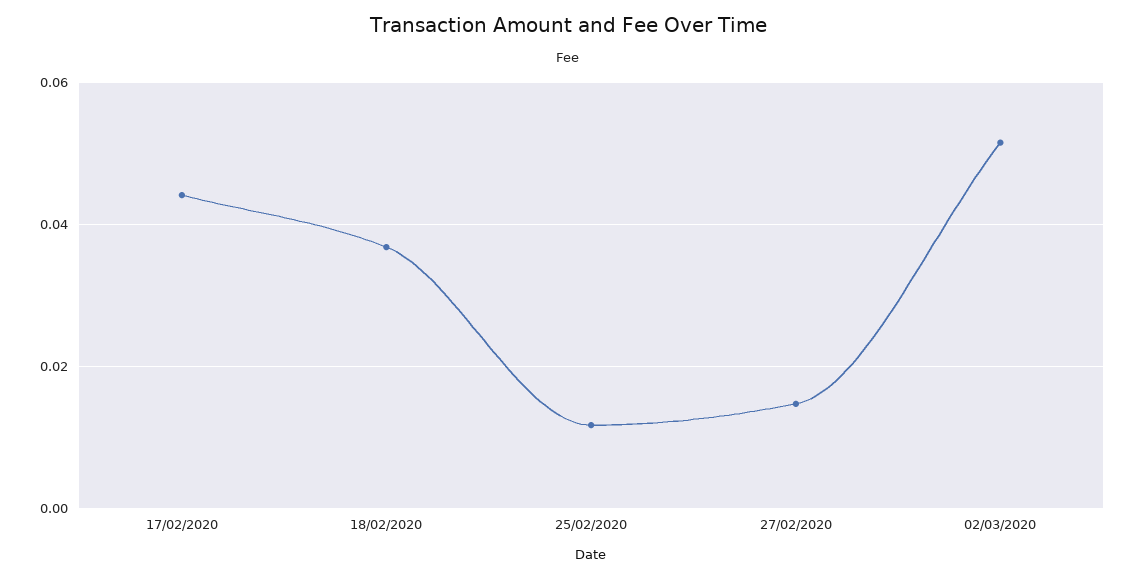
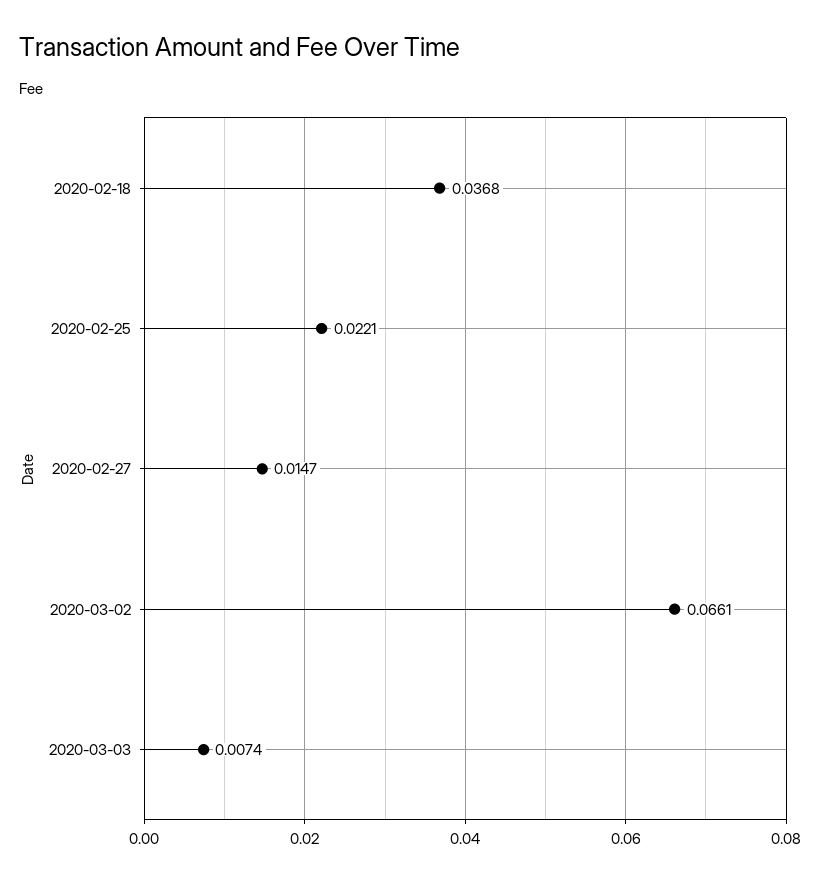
17/02/2020: 0.044 -> none
25/02/2020: 0.012 -> 0.0221
02/03/2020: 0.052 -> 0.0661
2020-03-03: none -> 0.0074

